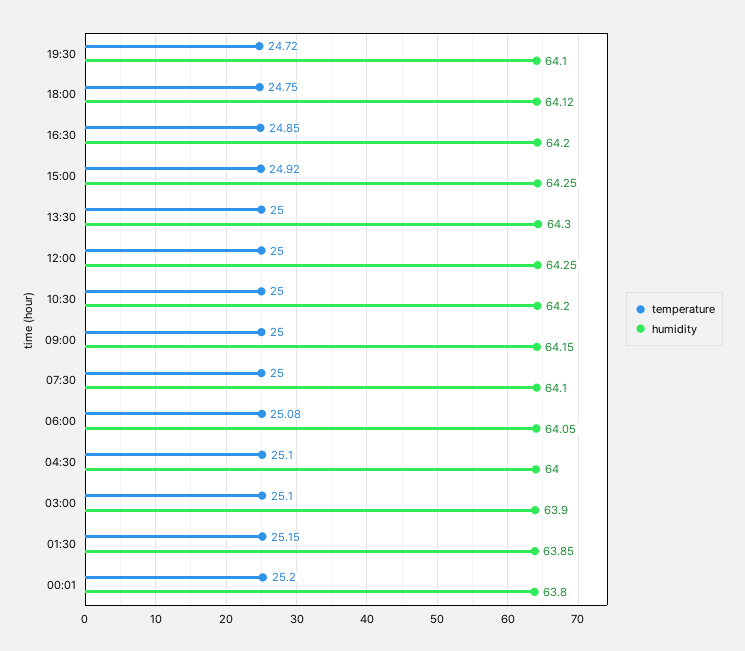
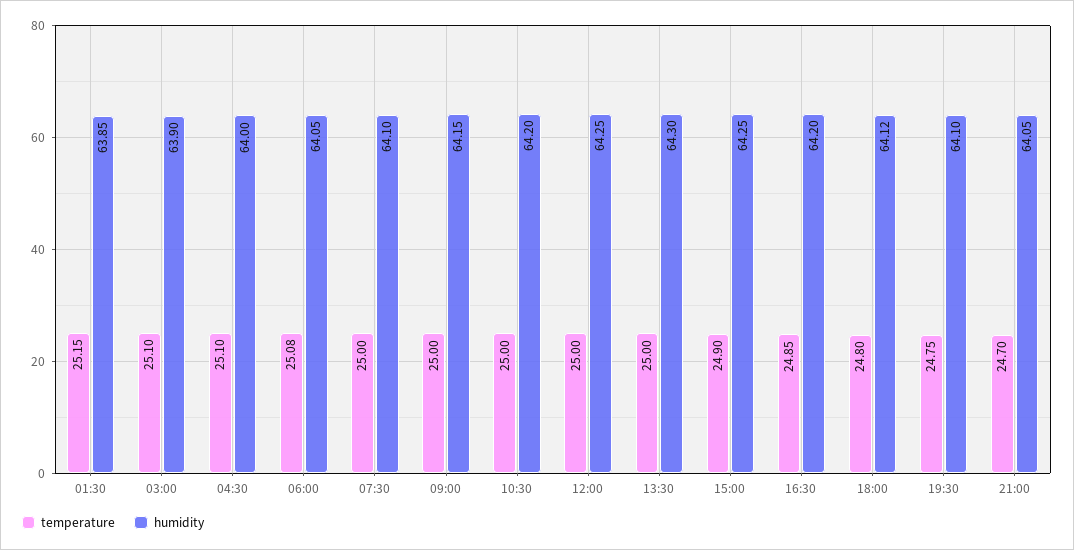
temperature, 19:30: 24.72 -> 24.75
temperature, 18:00: 24.75 -> 24.8
temperature, 15:00: 24.92 -> 24.9
temperature, 00:01: 25.2 -> none
humidity, 00:01: 63.8 -> none
temperature, 21:00: none -> 24.7
humidity, 21:00: none -> 64.05

